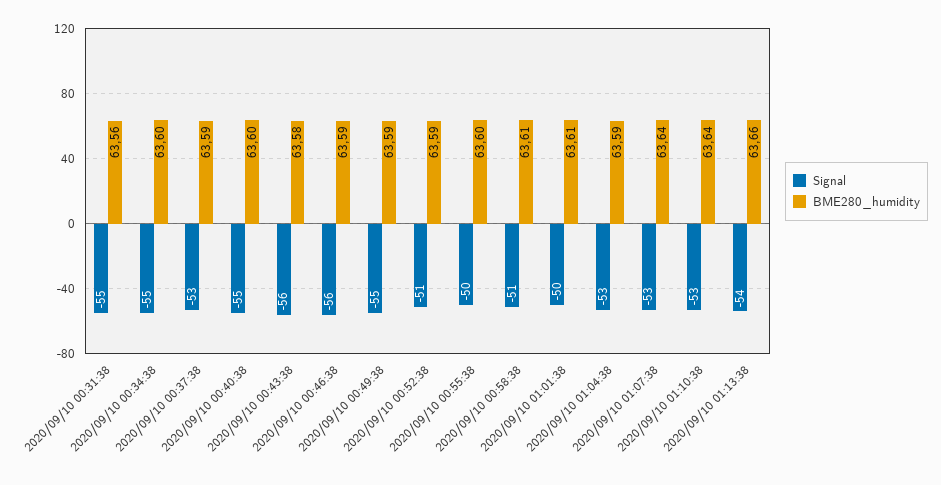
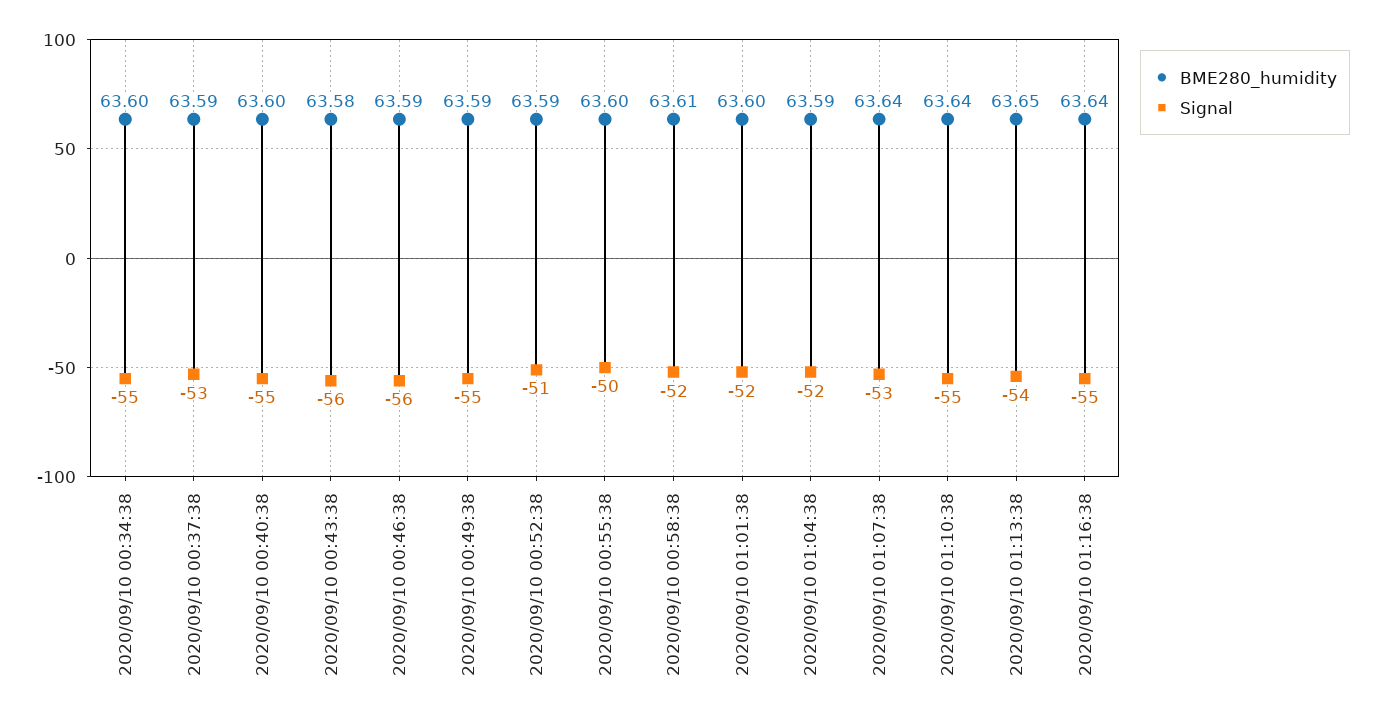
Signal, 2020/09/10 00:31:38: -55 -> none
BME280_humidity, 2020/09/10 00:31:38: 63.56 -> none
Signal, 2020/09/10 00:58:38: -51 -> -52
Signal, 2020/09/10 01:01:38: -50 -> -52
BME280_humidity, 2020/09/10 01:01:38: 63.61 -> 63.6
Signal, 2020/09/10 01:04:38: -53 -> -52
Signal, 2020/09/10 01:10:38: -53 -> -55
BME280_humidity, 2020/09/10 01:13:38: 63.66 -> 63.65
BME280_humidity, 2020/09/10 01:16:38: none -> 63.64
Signal, 2020/09/10 01:16:38: none -> -55

